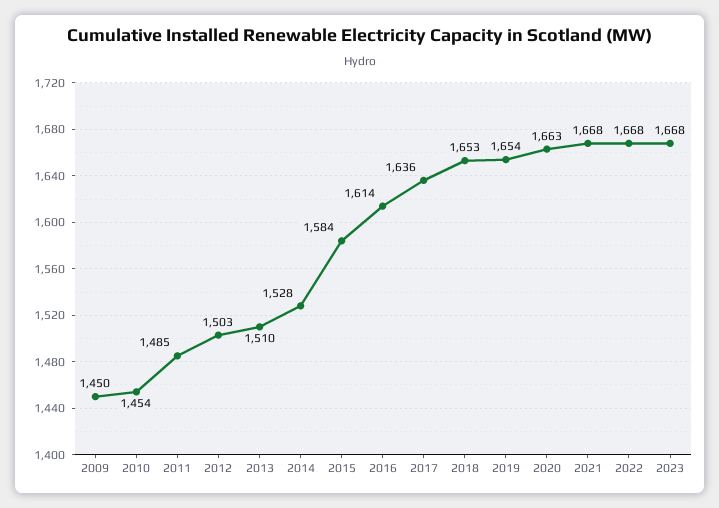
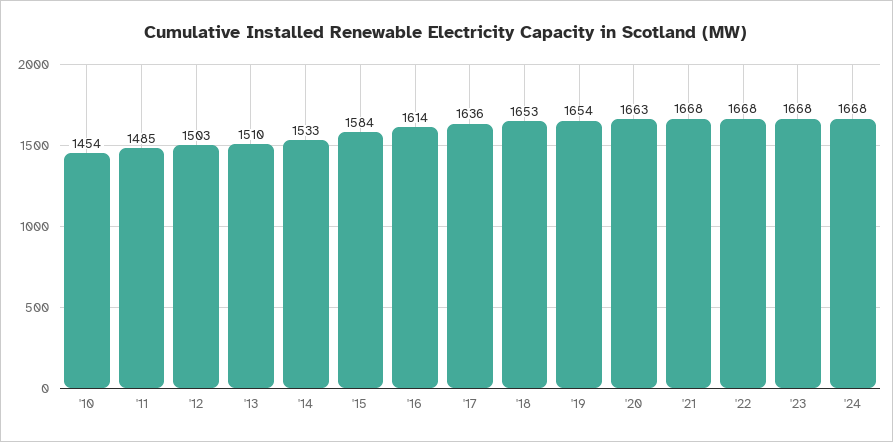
2009: 1450 -> none
2014: 1528 -> 1533
'24: none -> 1668

